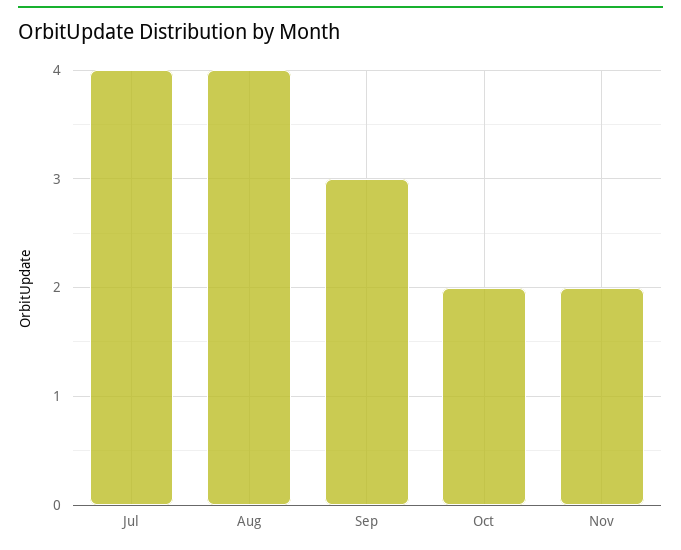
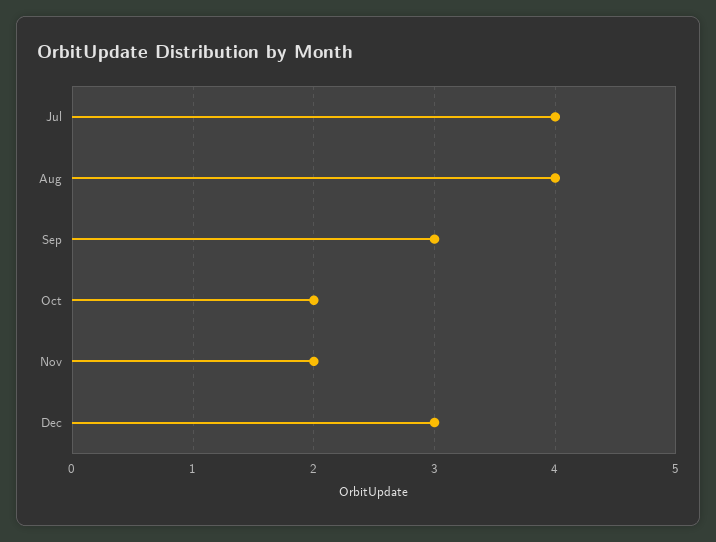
Dec: none -> 3

